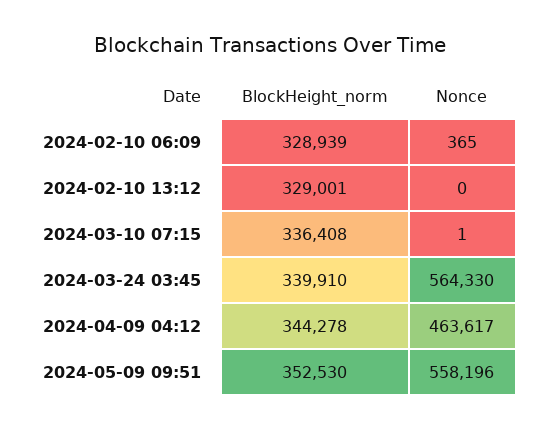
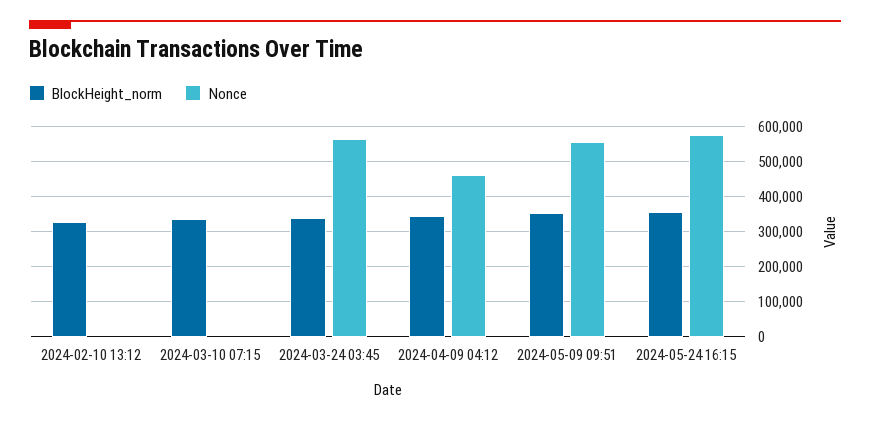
BlockHeight_norm, 2024-02-10 06:09: 328939 -> none
Nonce, 2024-02-10 06:09: 365 -> none
BlockHeight_norm, 2024-05-24 16:15: none -> 360000
Nonce, 2024-05-24 16:15: none -> 580000

